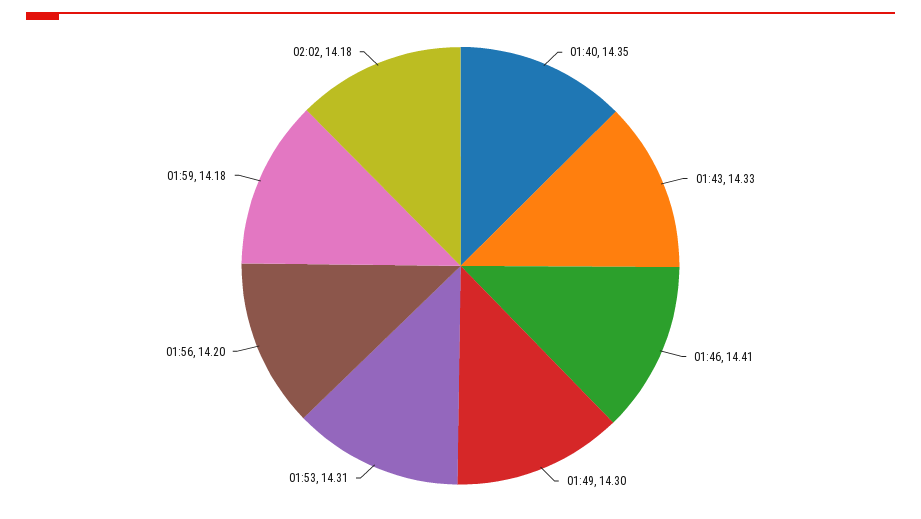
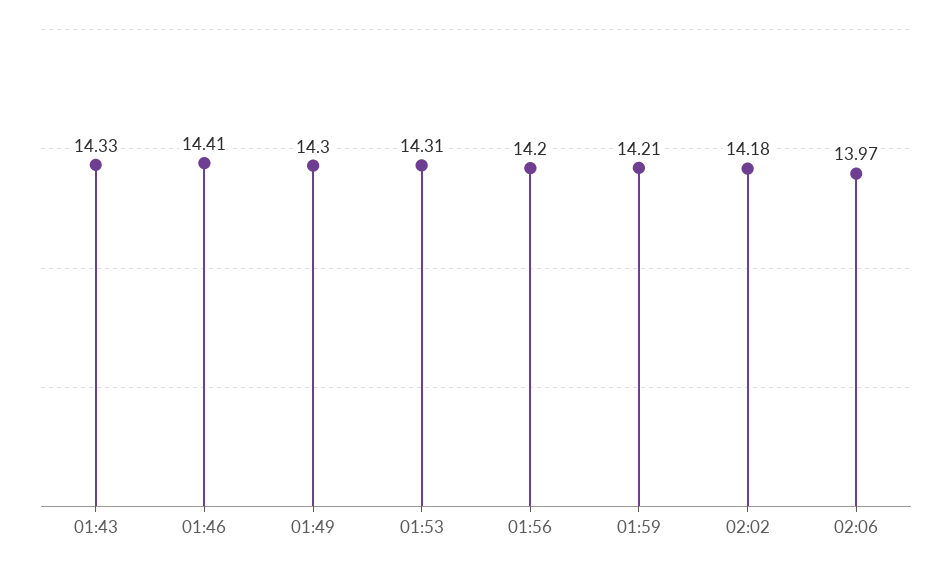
01:40: 14.35 -> none
01:59: 14.18 -> 14.21
02:06: none -> 13.97

